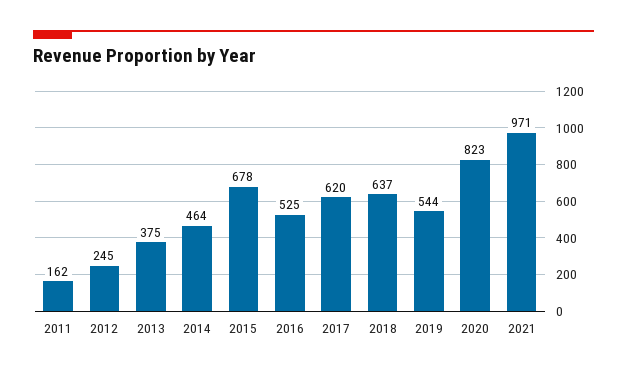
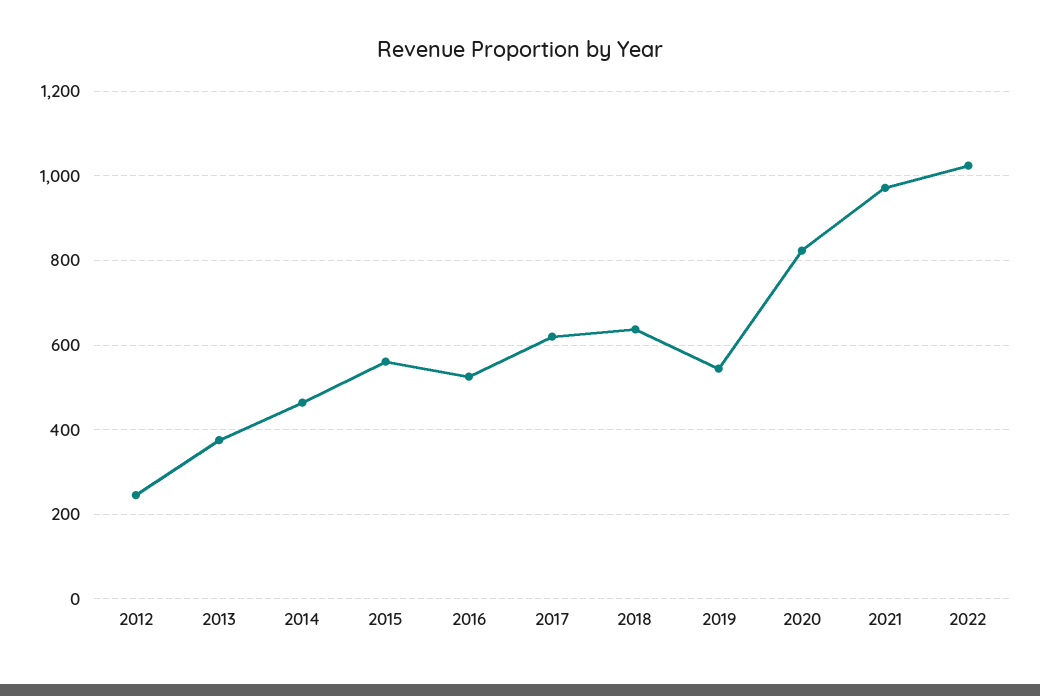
2011: 162 -> none
2015: 678 -> 560
2022: none -> 1020

